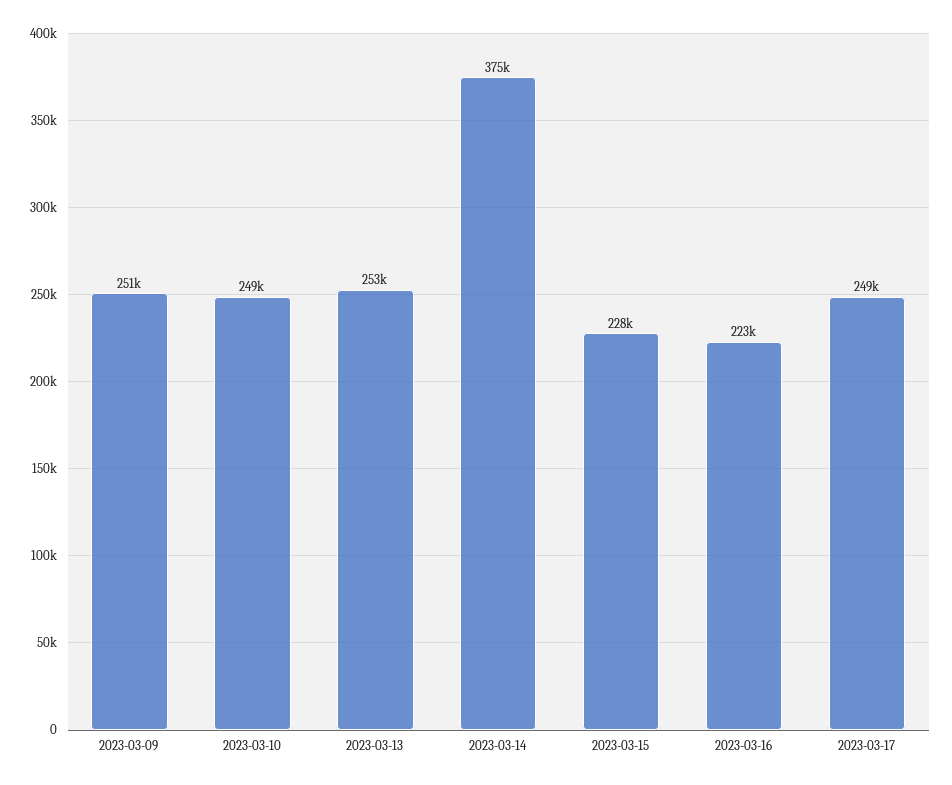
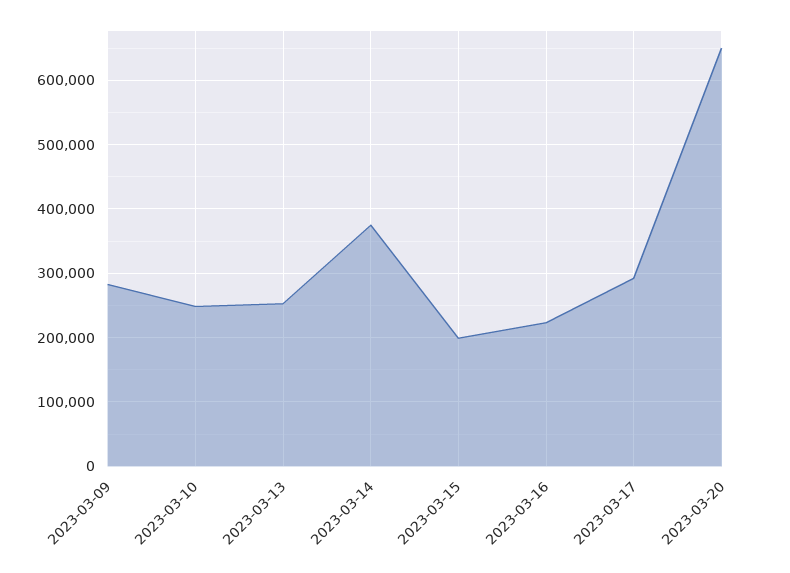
2023-03-09: 251000 -> 280000
2023-03-15: 228000 -> 200000
2023-03-17: 249000 -> 290000
2023-03-20: none -> 650000

